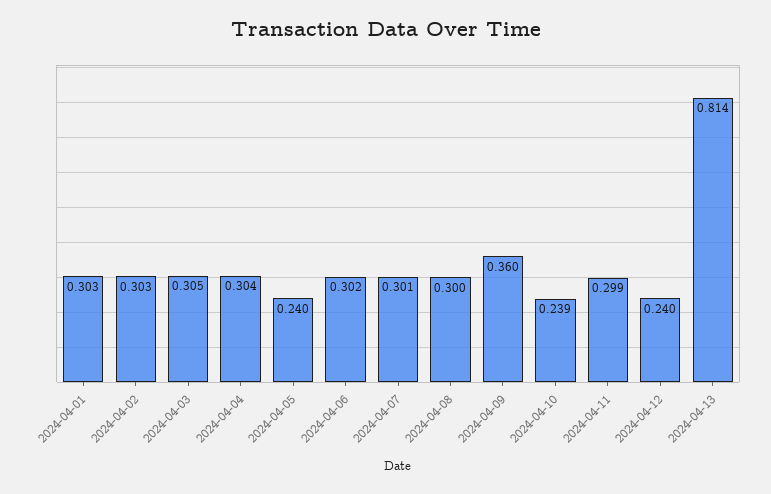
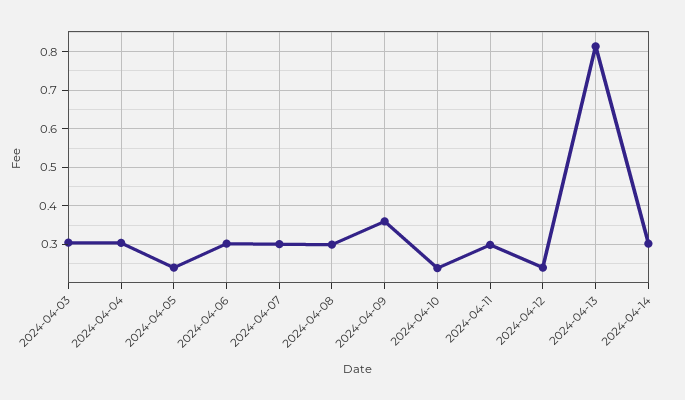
2024-04-01: 0.303 -> none
2024-04-02: 0.303 -> none
2024-04-14: none -> 0.3

